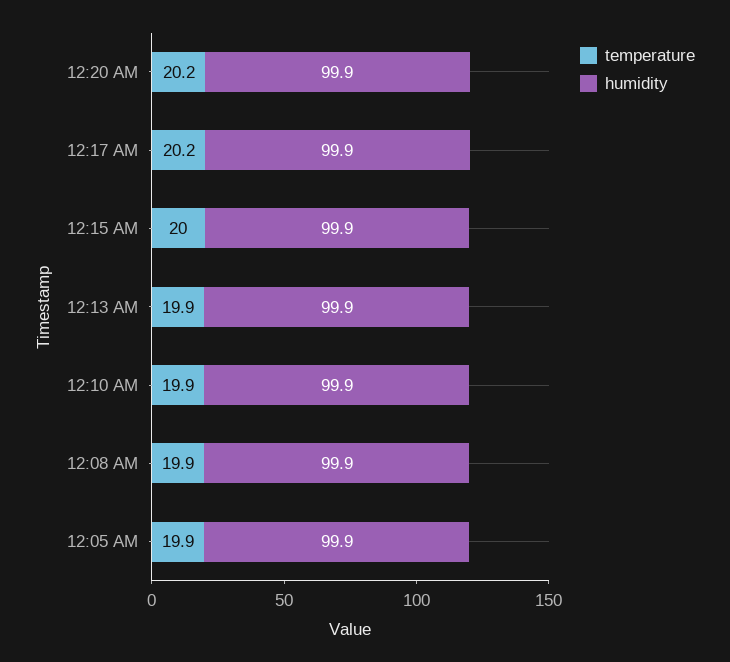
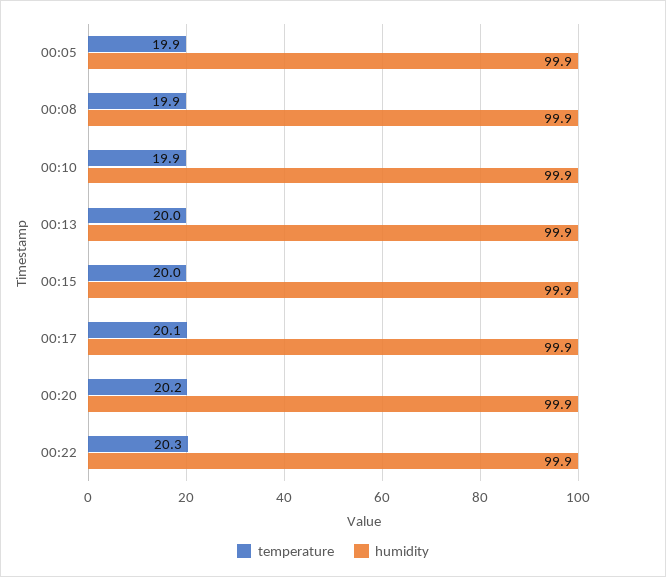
temperature, 12:17 AM: 20.2 -> 20.1
temperature, 12:13 AM: 19.9 -> 20
temperature, 00:22: none -> 20.3
humidity, 00:22: none -> 99.9

